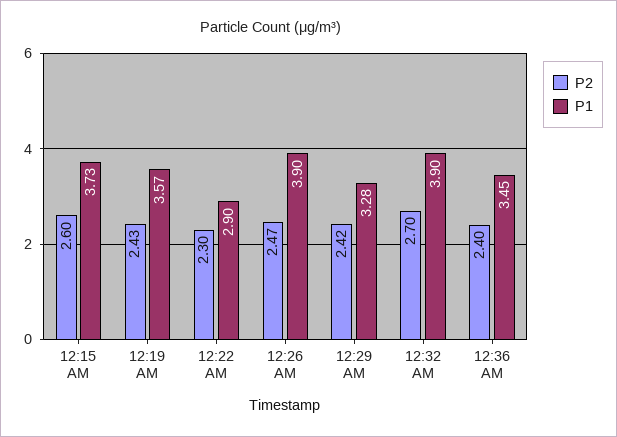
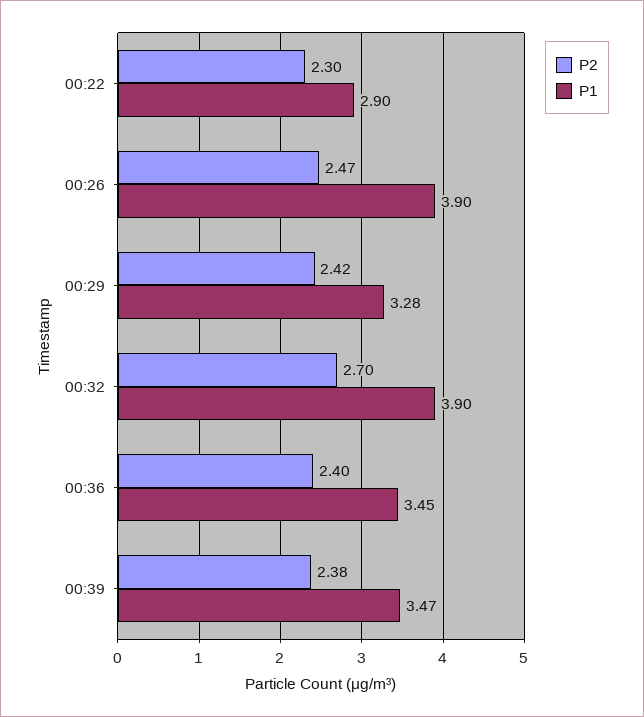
P2, 12:15 AM: 2.6 -> none
P1, 12:15 AM: 3.73 -> none
P2, 12:19 AM: 2.43 -> none
P1, 12:19 AM: 3.57 -> none
P2, 00:39: none -> 2.38
P1, 00:39: none -> 3.47

